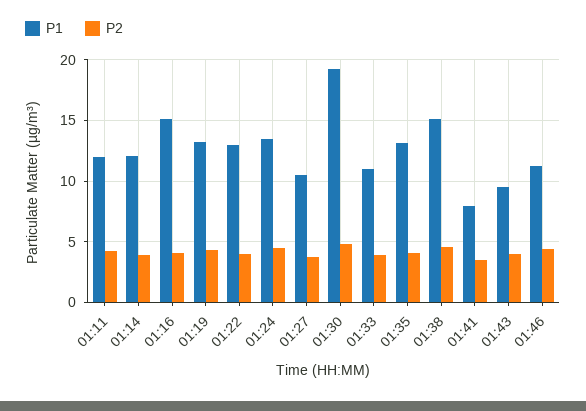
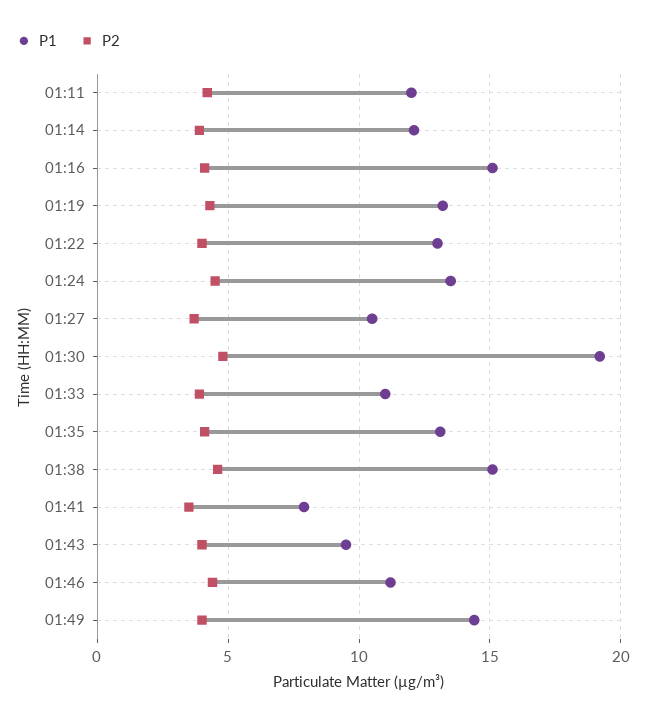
P1, 01:49: none -> 14.5
P2, 01:49: none -> 4

